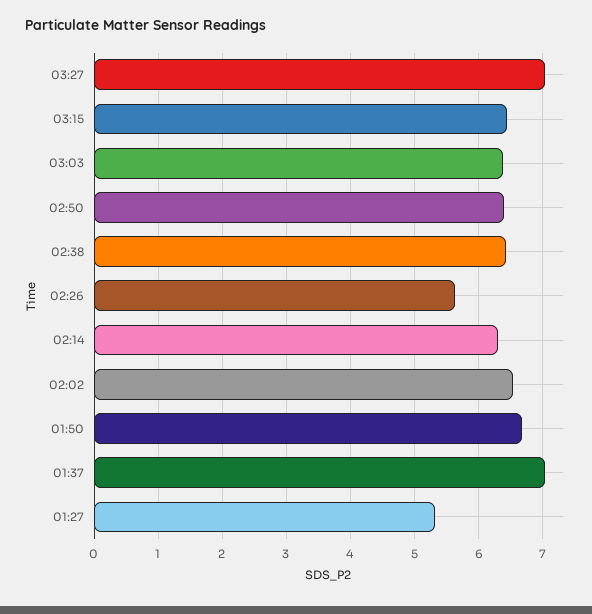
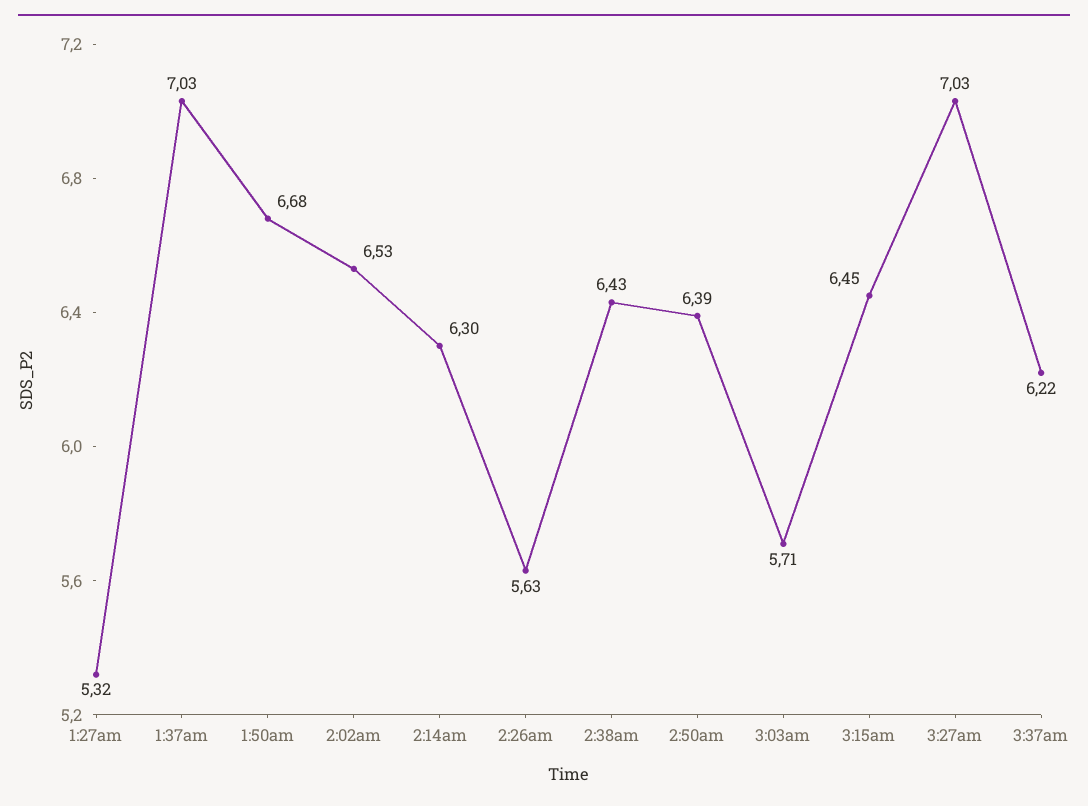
03:03: 6.4 -> 5.71
3:37am: none -> 6.22

